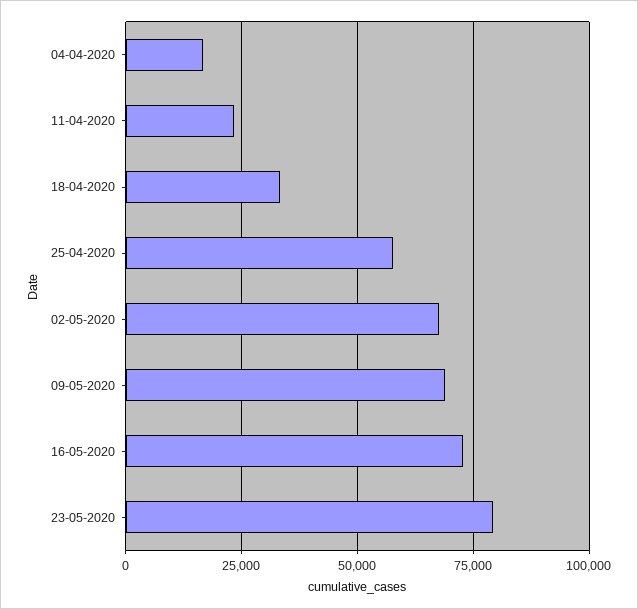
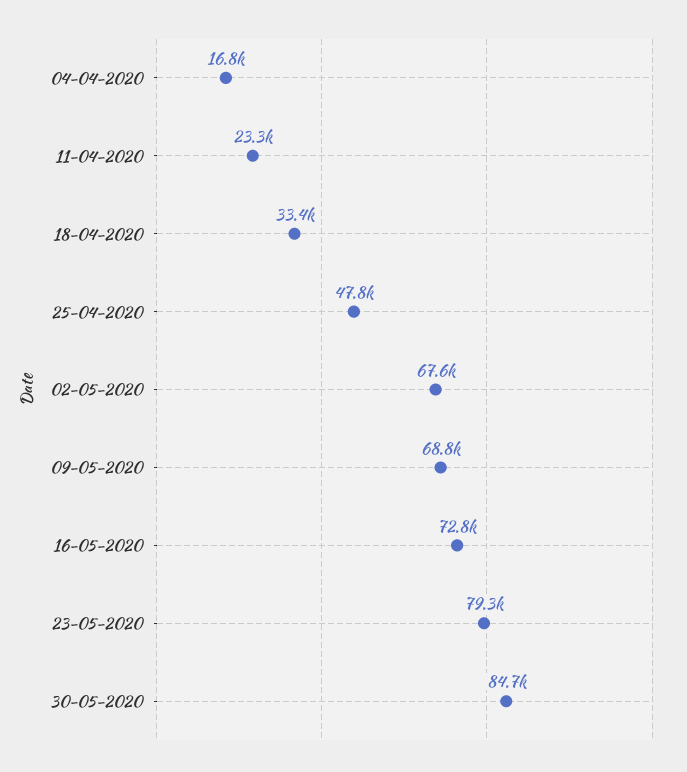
25-04-2020: 57500 -> 47800
30-05-2020: none -> 84700

